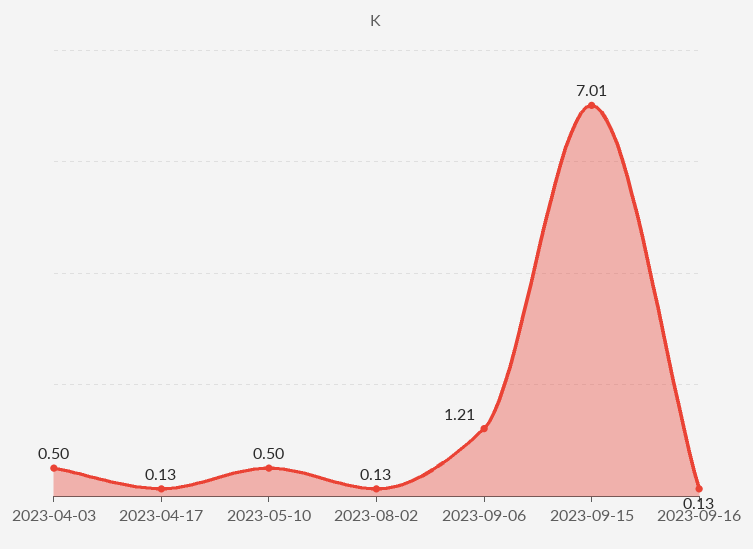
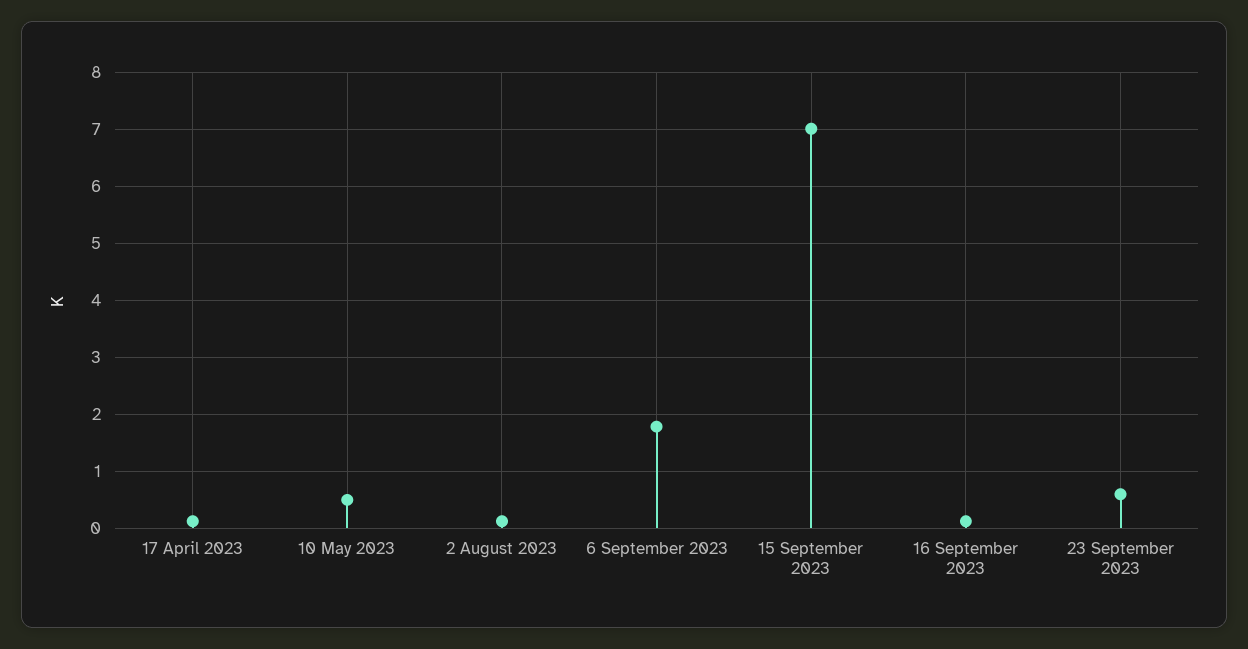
2023-04-03: 0.5 -> none
2023-09-06: 1.21 -> 1.8
23 September 2023: none -> 0.6

